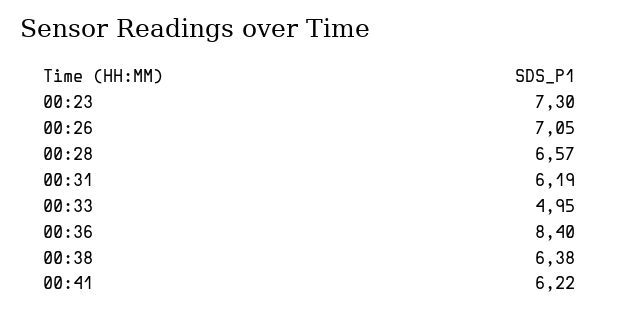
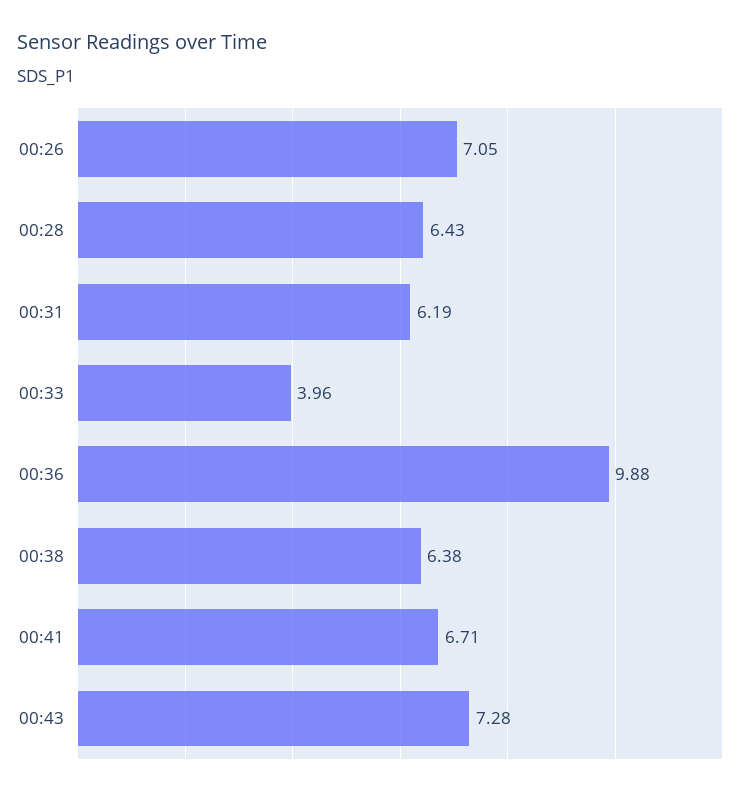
00:23: 7.3 -> none
00:28: 6.57 -> 6.43
00:33: 4.95 -> 3.96
00:36: 8.4 -> 9.88
00:41: 6.22 -> 6.71
00:43: none -> 7.28

